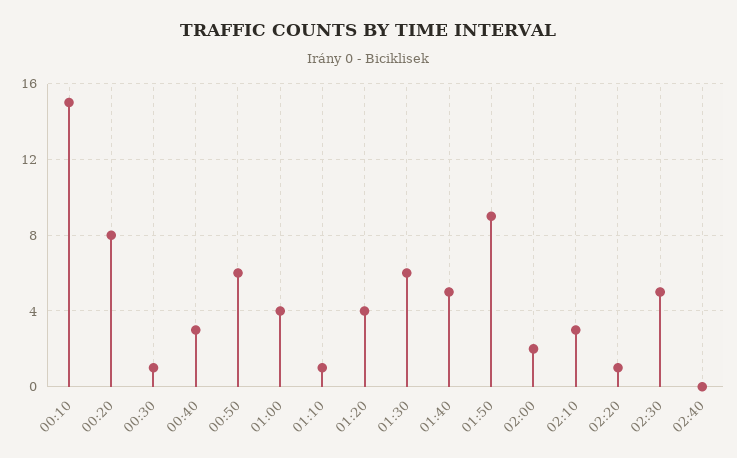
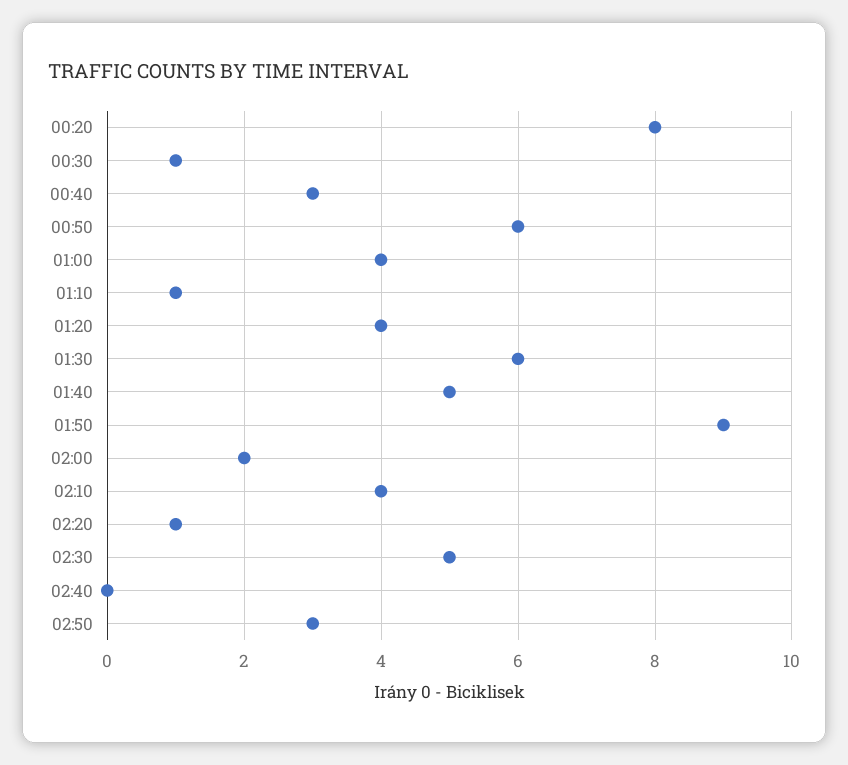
00:10: 15 -> none
02:10: 3 -> 4
02:50: none -> 3

